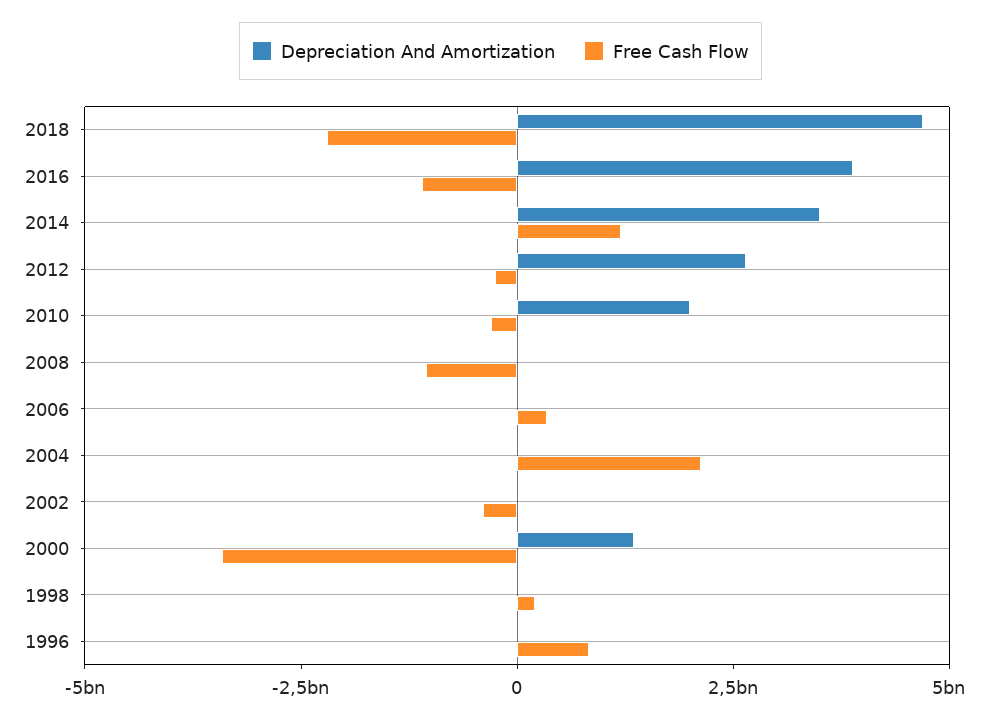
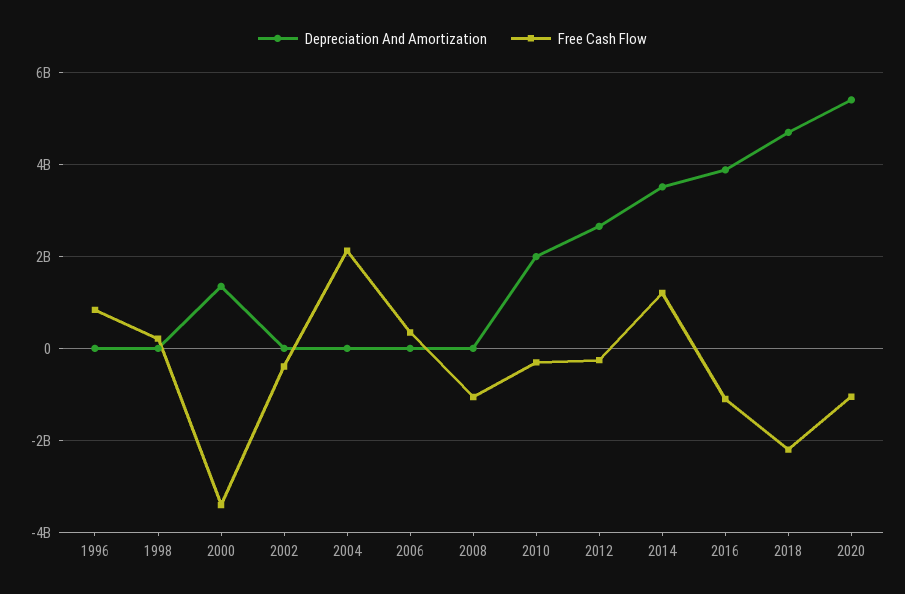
Depreciation And Amortization, 2020: none -> 5400000000
Free Cash Flow, 2020: none -> -1000000000

